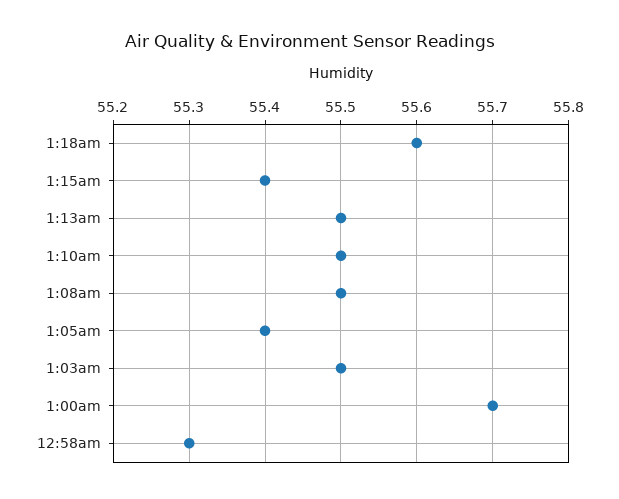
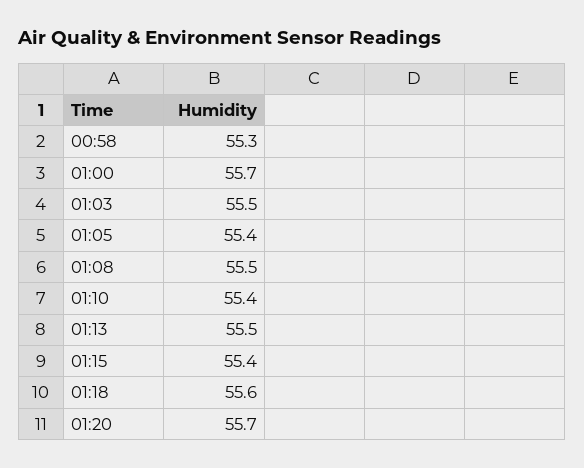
1:10am: 55.5 -> 55.4
01:20: none -> 55.7

